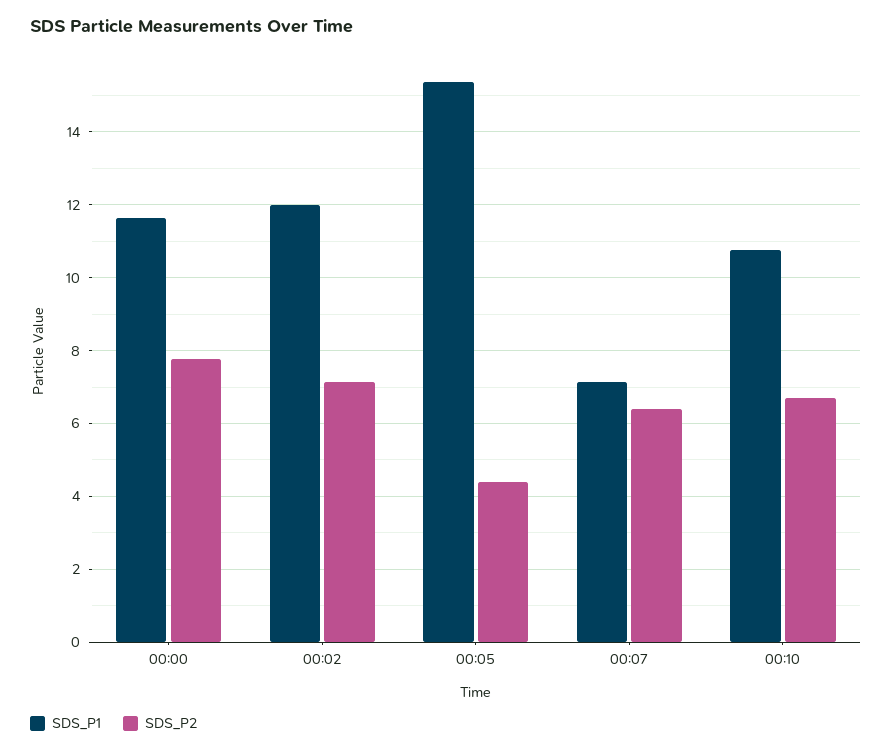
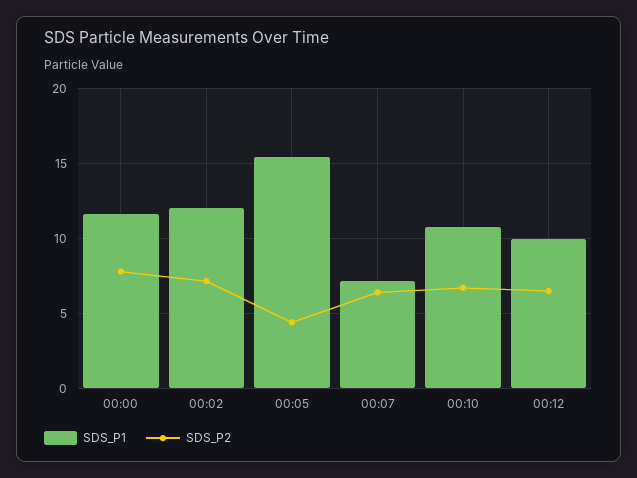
SDS_P1, 00:12: none -> 10
SDS_P2, 00:12: none -> 6.5

